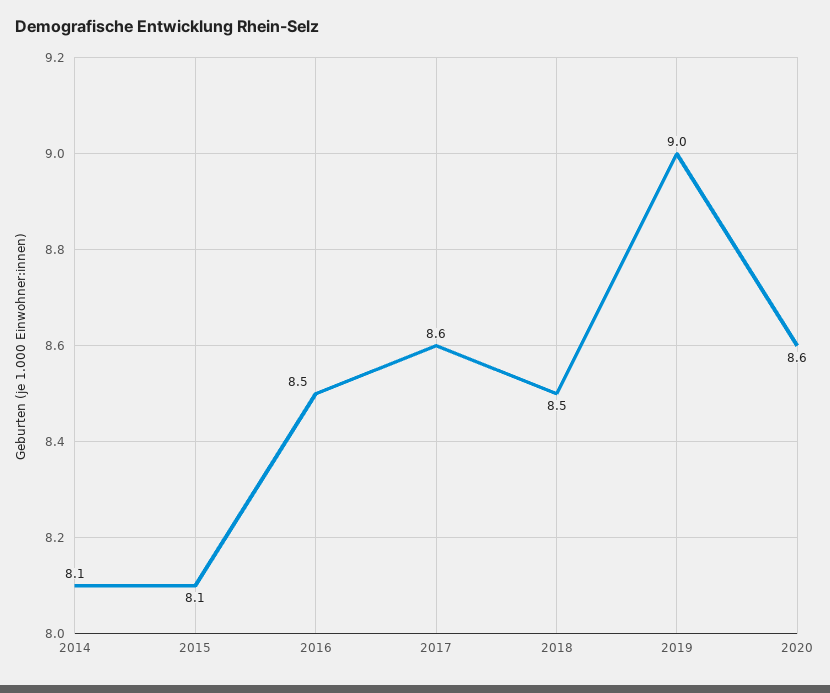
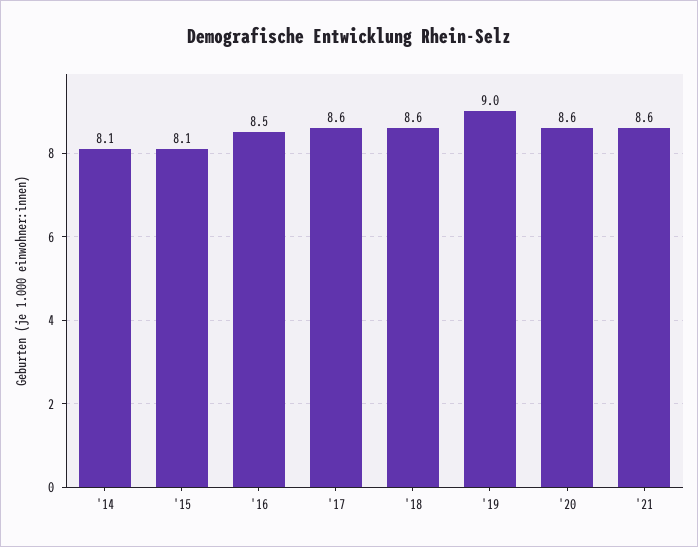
2018: 8.5 -> 8.6
'21: none -> 8.6

